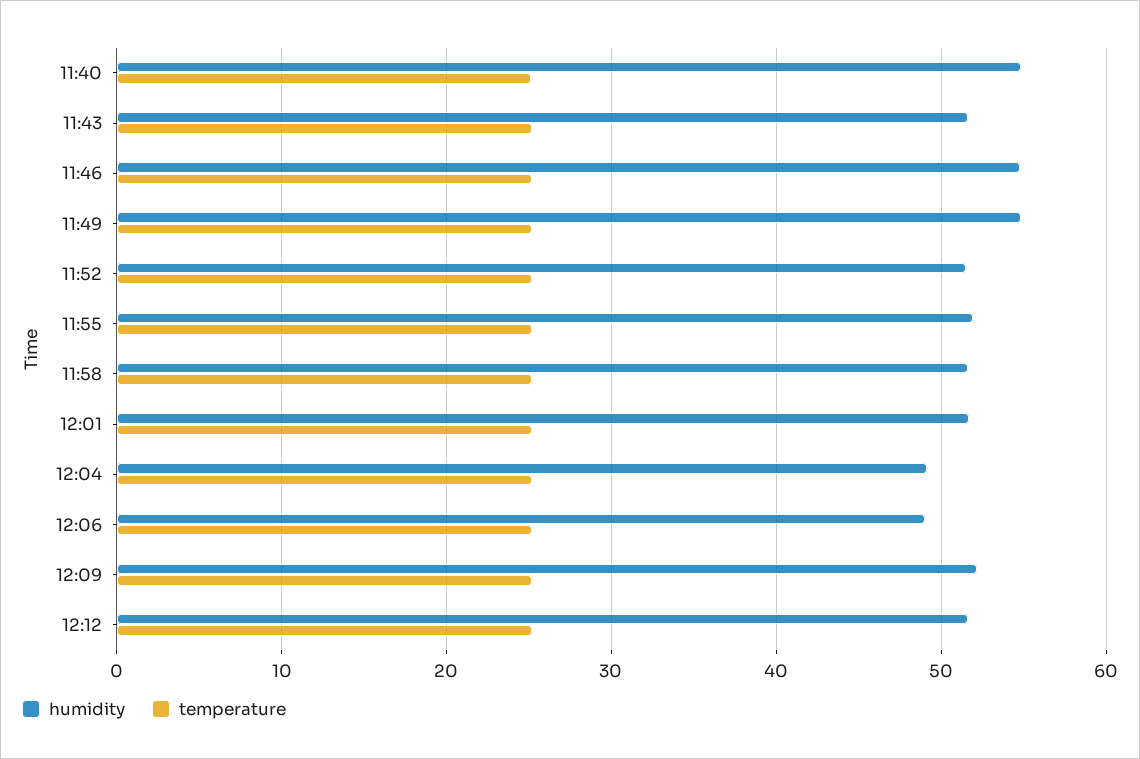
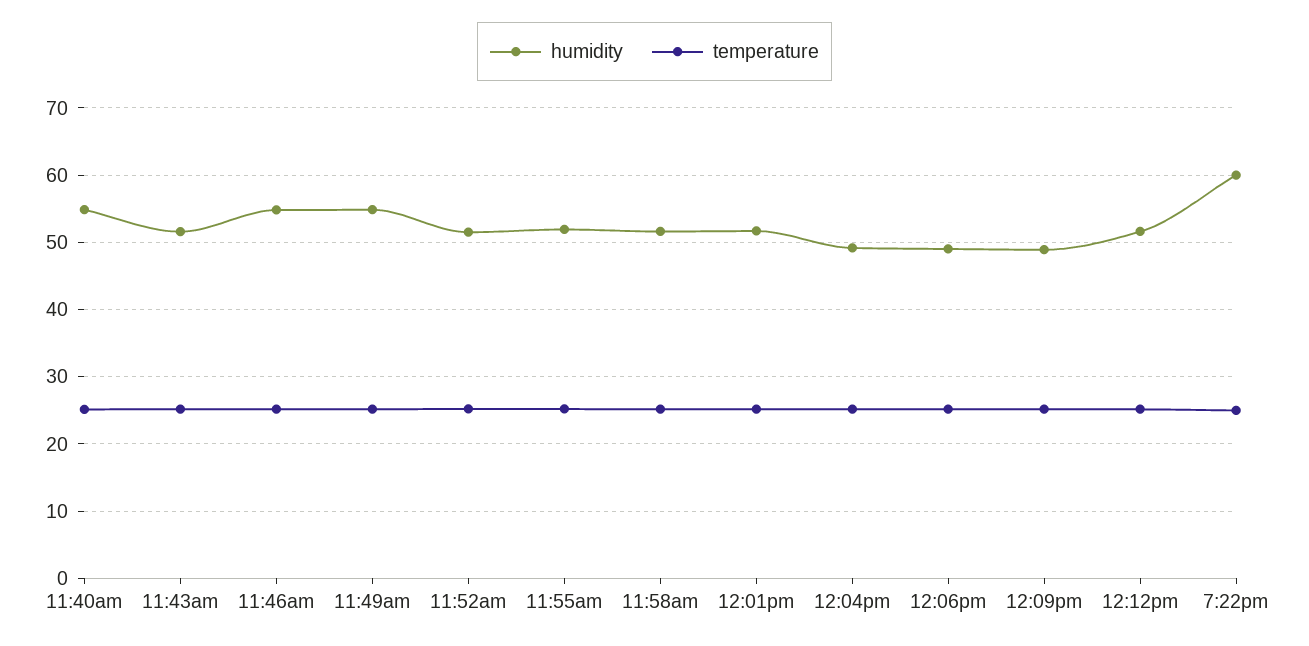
humidity, 12:09: 52 -> 49
humidity, 7:22pm: none -> 60
temperature, 7:22pm: none -> 25

